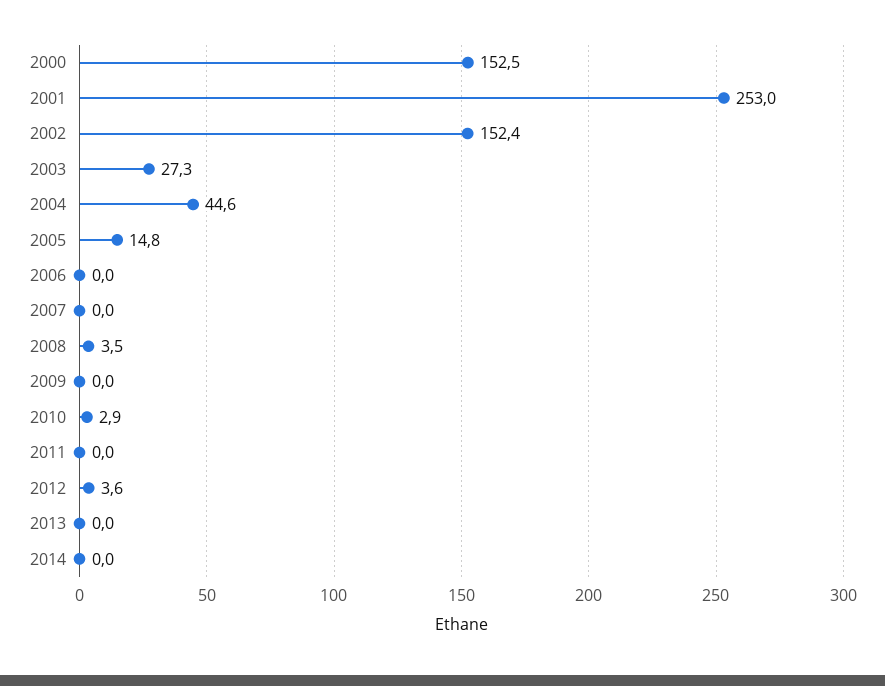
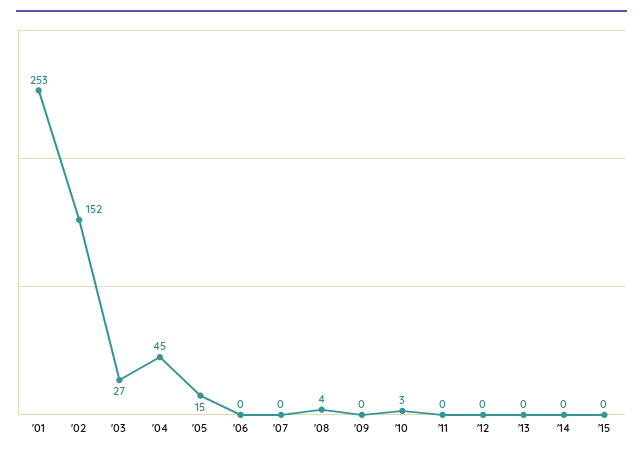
2000: 152.5 -> none
2012: 3.6 -> 0
'15: none -> 0

